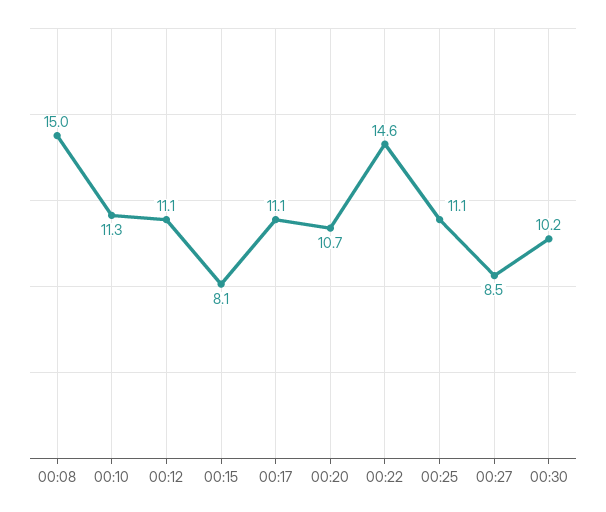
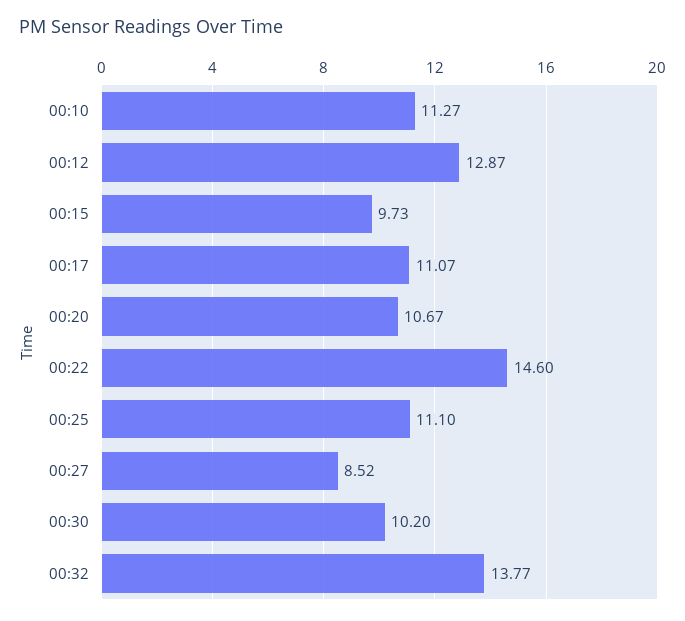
00:08: 15 -> none
00:12: 11.1 -> 12.87
00:15: 8.1 -> 9.73
00:32: none -> 13.77

